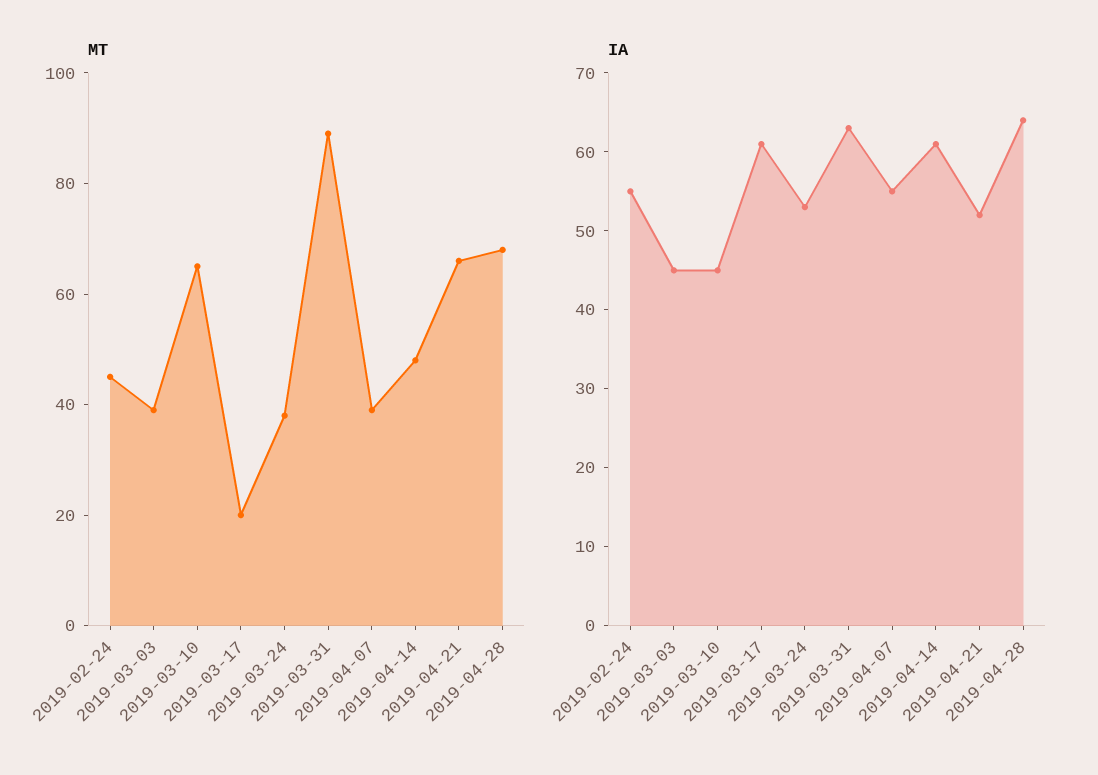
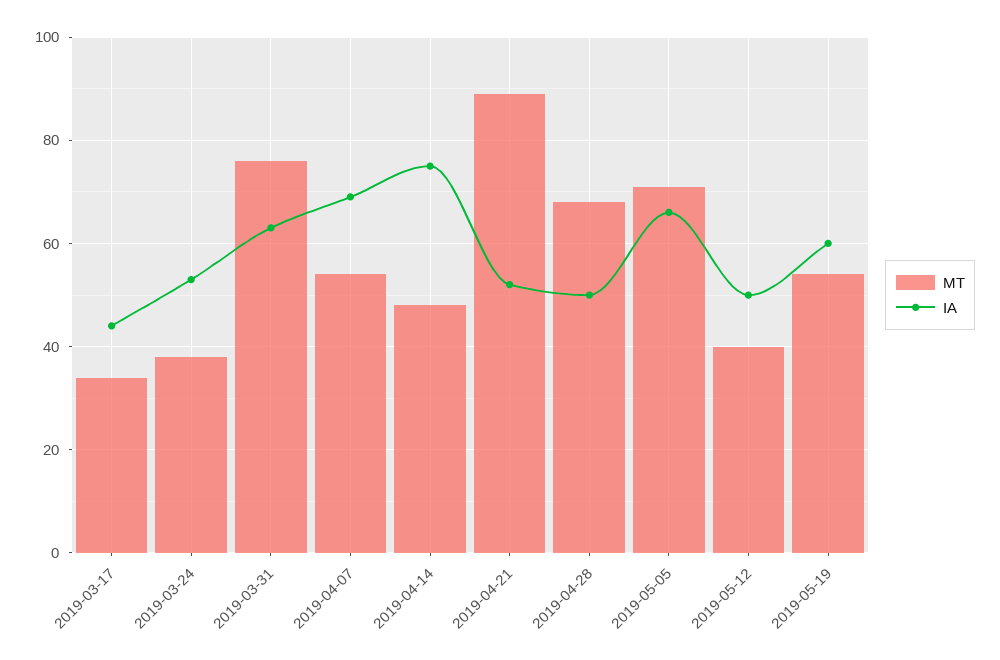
MT, 2019-02-24: 45 -> none
MT, 2019-03-03: 40 -> none
MT, 2019-03-10: 65 -> none
MT, 2019-03-17: 20 -> 35
MT, 2019-03-31: 90 -> 75
MT, 2019-04-07: 40 -> 55
MT, 2019-04-21: 65 -> 90
IA, 2019-02-24: 55 -> none
IA, 2019-03-03: 45 -> none
IA, 2019-03-10: 45 -> none
IA, 2019-03-17: 60 -> 45
IA, 2019-04-07: 55 -> 70
IA, 2019-04-14: 60 -> 75
IA, 2019-04-28: 65 -> 50
MT, 2019-05-05: none -> 70
IA, 2019-05-05: none -> 65
MT, 2019-05-12: none -> 40
IA, 2019-05-12: none -> 50
MT, 2019-05-19: none -> 55
IA, 2019-05-19: none -> 60

